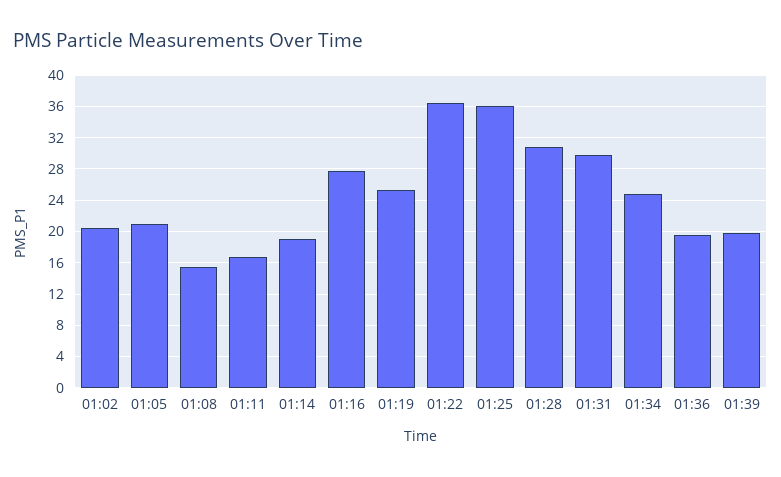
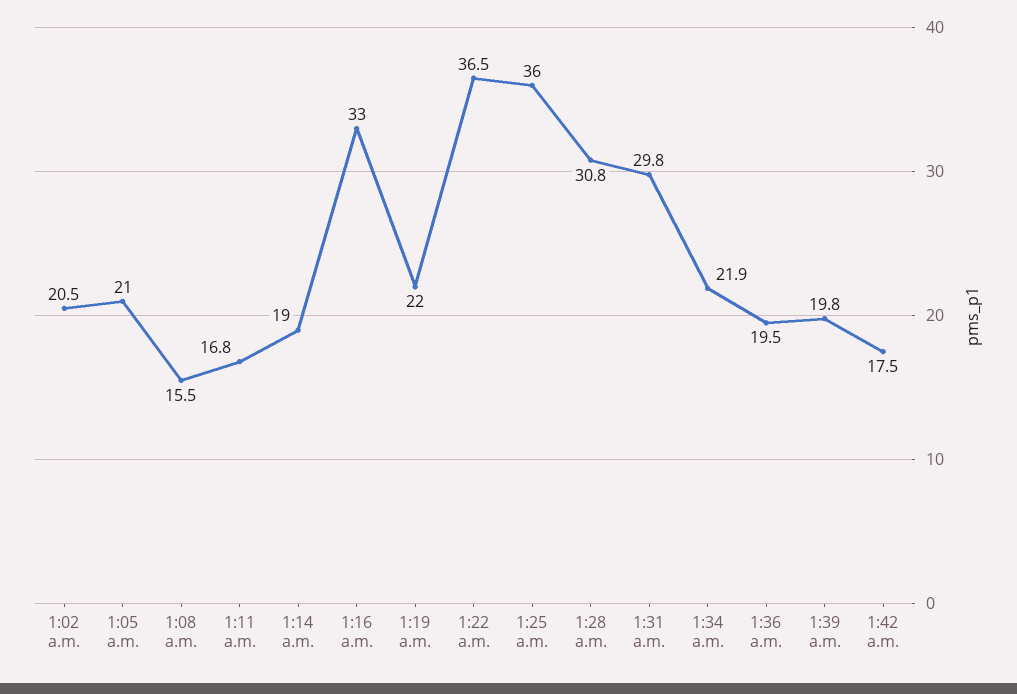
01:16: 28 -> 33
01:19: 25 -> 22
01:34: 25 -> 21.9
1:42 a.m.: none -> 17.5

